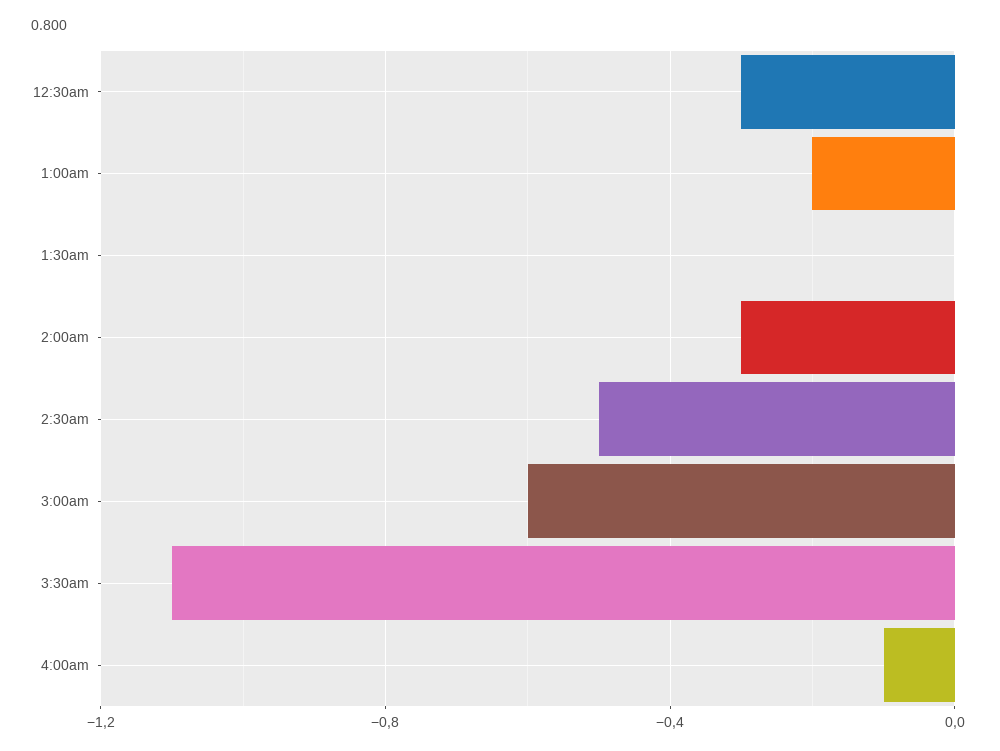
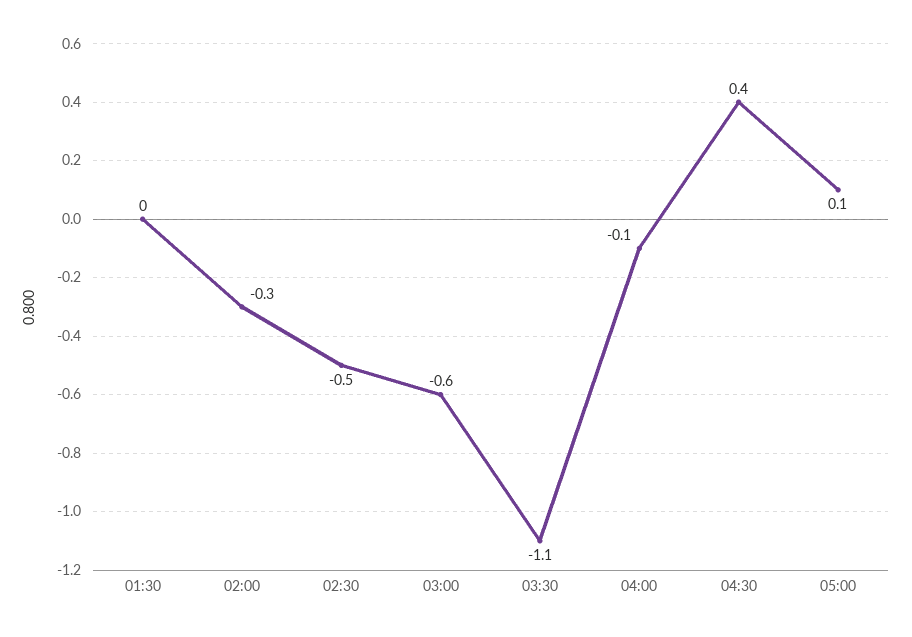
12:30am: -0.3 -> none
1:00am: -0.2 -> none
04:30: none -> 0.4
05:00: none -> 0.1

